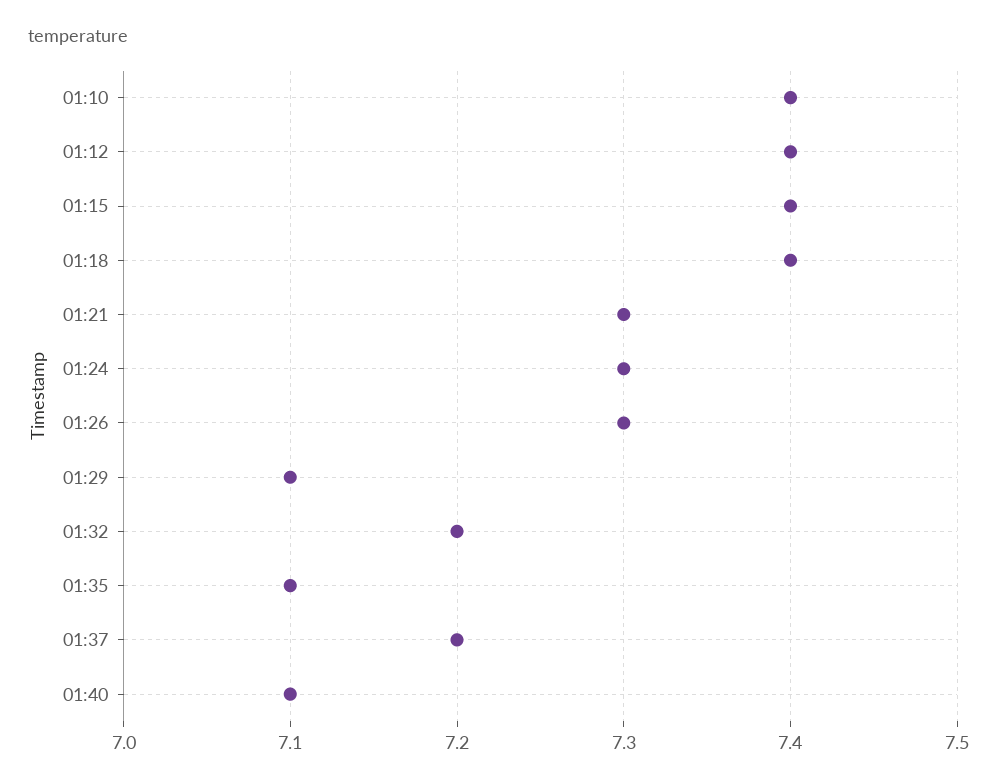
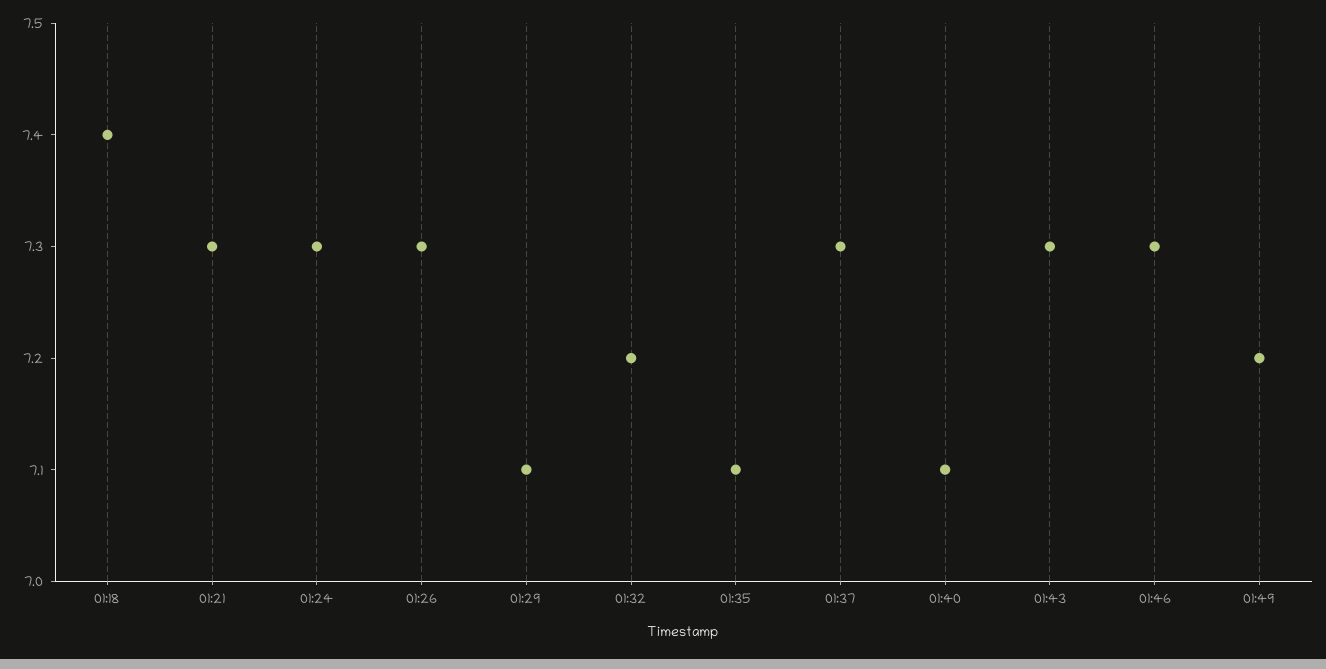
01:10: 7.4 -> none
01:12: 7.4 -> none
01:15: 7.4 -> none
01:37: 7.2 -> 7.3
01:43: none -> 7.3
01:46: none -> 7.3
01:49: none -> 7.2

